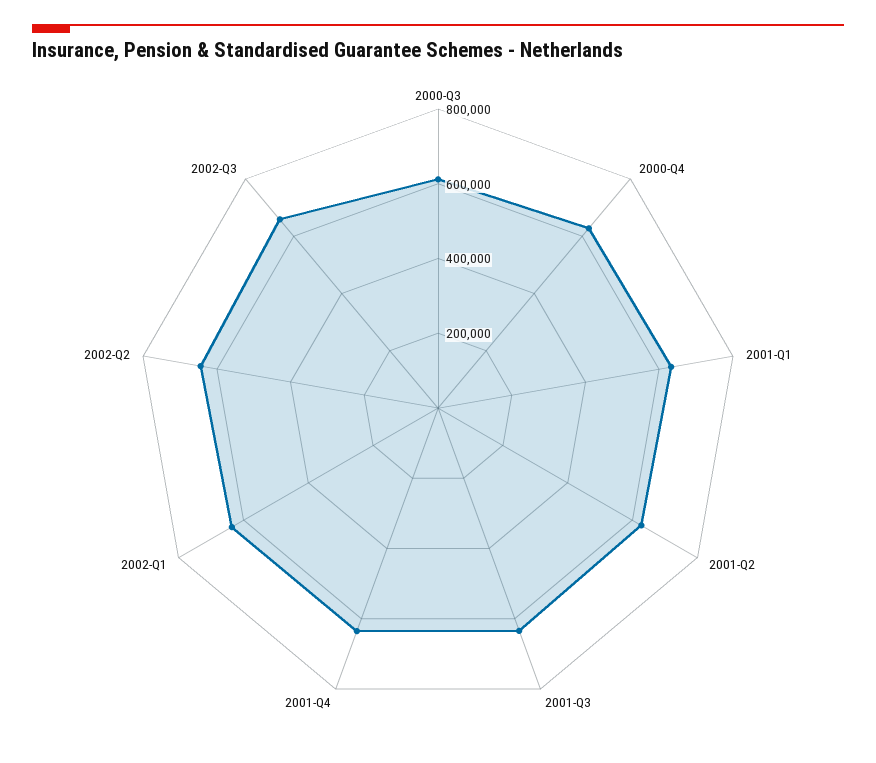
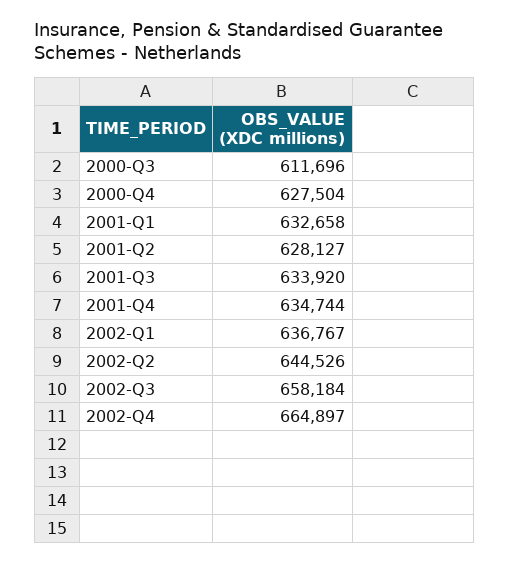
2002-Q4: none -> 664897

